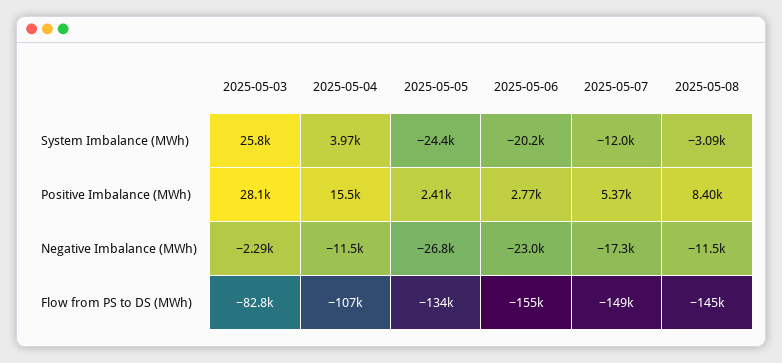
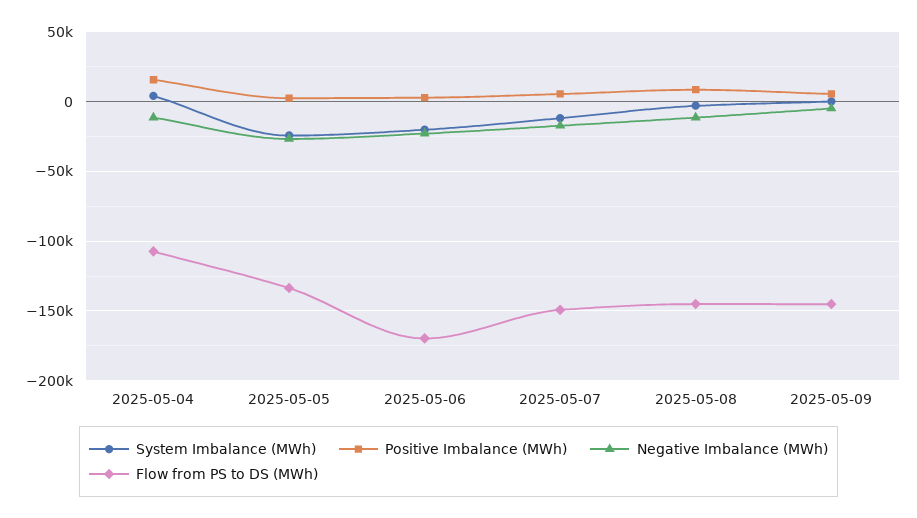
System Imbalance (MWh), 2025-05-03: 25800 -> none
Positive Imbalance (MWh), 2025-05-03: 28100 -> none
Negative Imbalance (MWh), 2025-05-03: -2290 -> none
Flow from PS to DS (MWh), 2025-05-03: -82800 -> none
Flow from PS to DS (MWh), 2025-05-06: -155000 -> -170000
System Imbalance (MWh), 2025-05-09: none -> 0
Positive Imbalance (MWh), 2025-05-09: none -> 5000
Negative Imbalance (MWh), 2025-05-09: none -> -5000
Flow from PS to DS (MWh), 2025-05-09: none -> -145000

